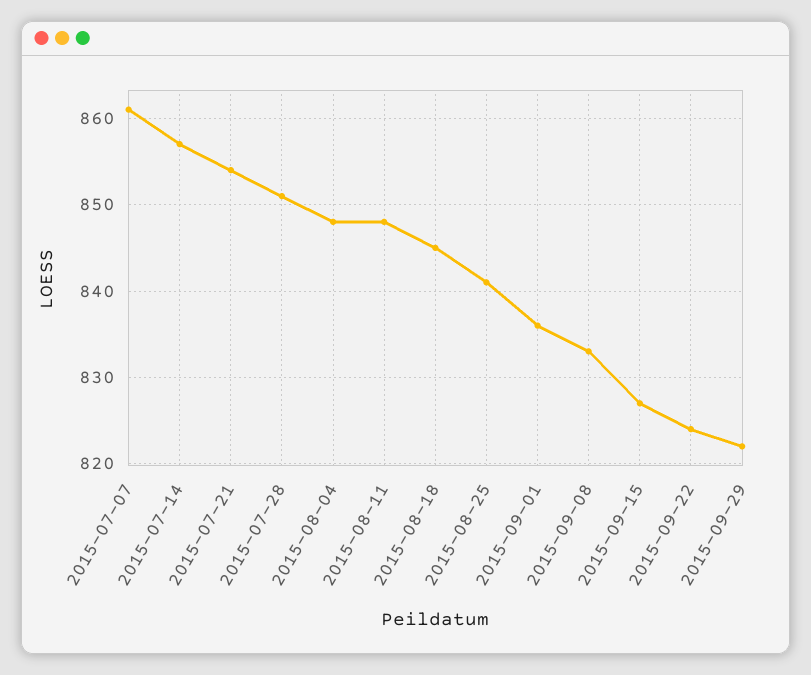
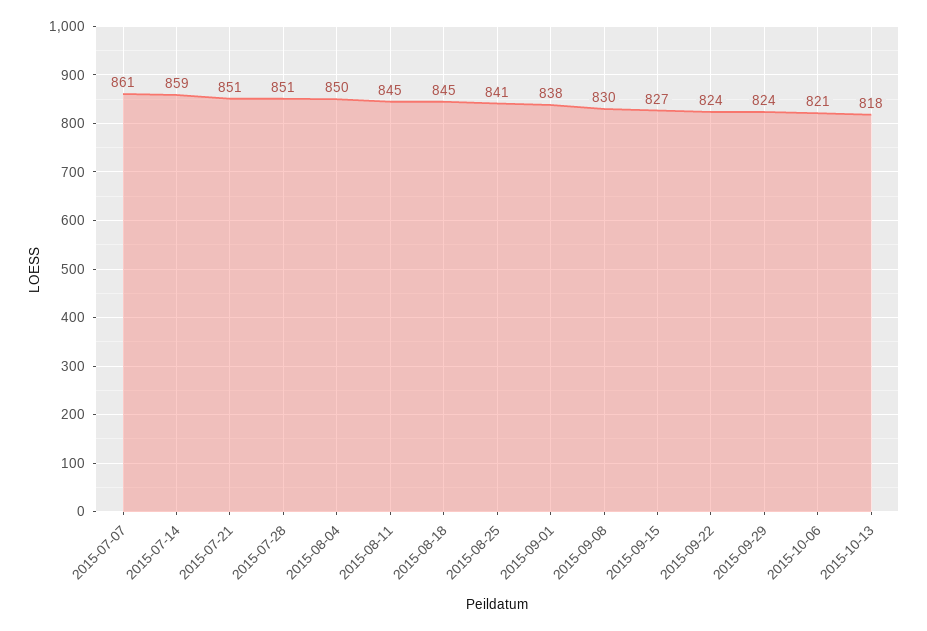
2015-07-14: 857 -> 859
2015-07-21: 854 -> 851
2015-08-04: 848 -> 850
2015-08-11: 848 -> 845
2015-09-01: 836 -> 838
2015-09-08: 833 -> 830
2015-09-29: 822 -> 824
2015-10-06: none -> 821
2015-10-13: none -> 818

